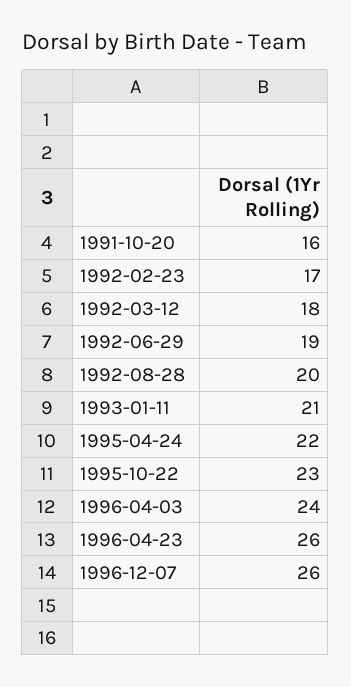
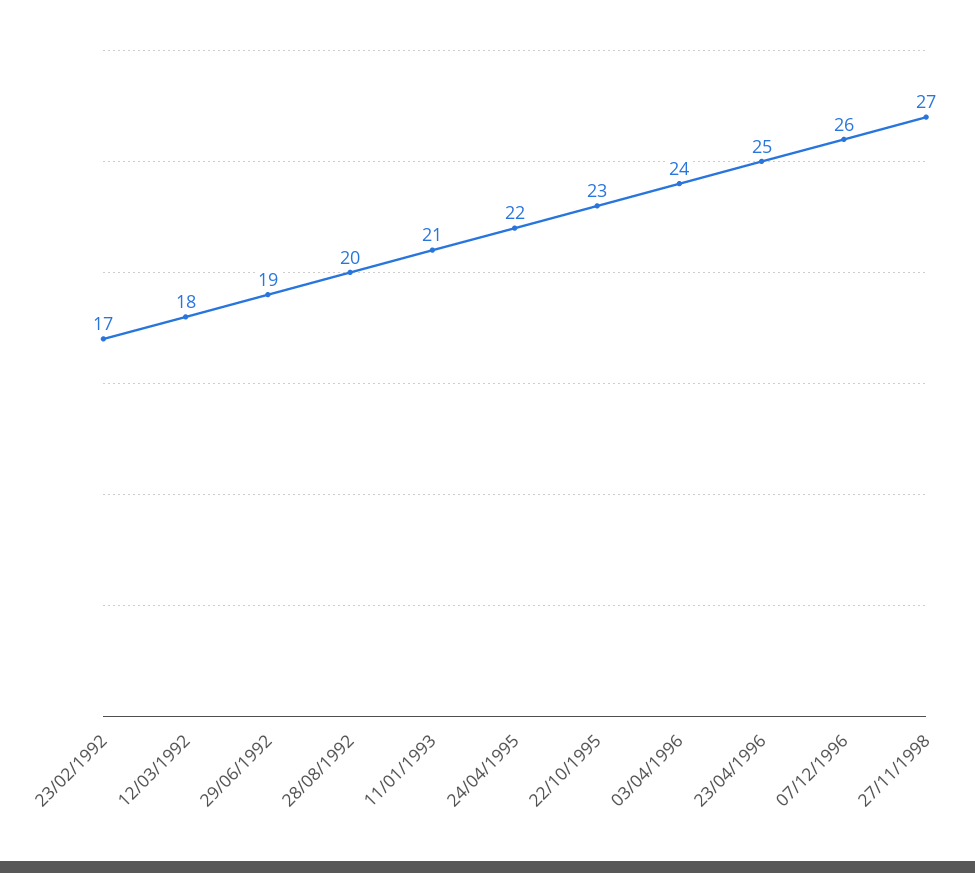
1991-10-20: 16 -> none
1996-04-23: 26 -> 25
27/11/1998: none -> 27

